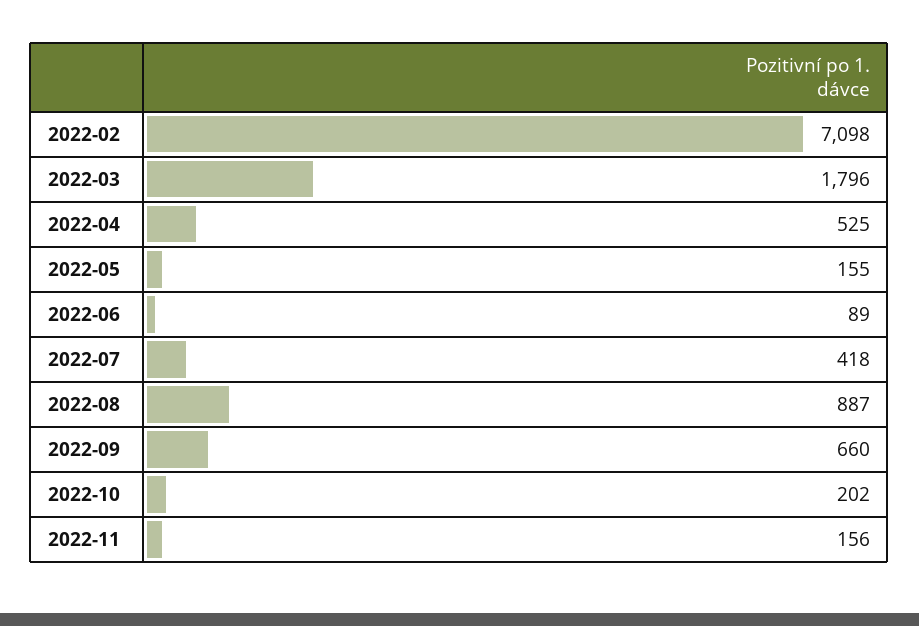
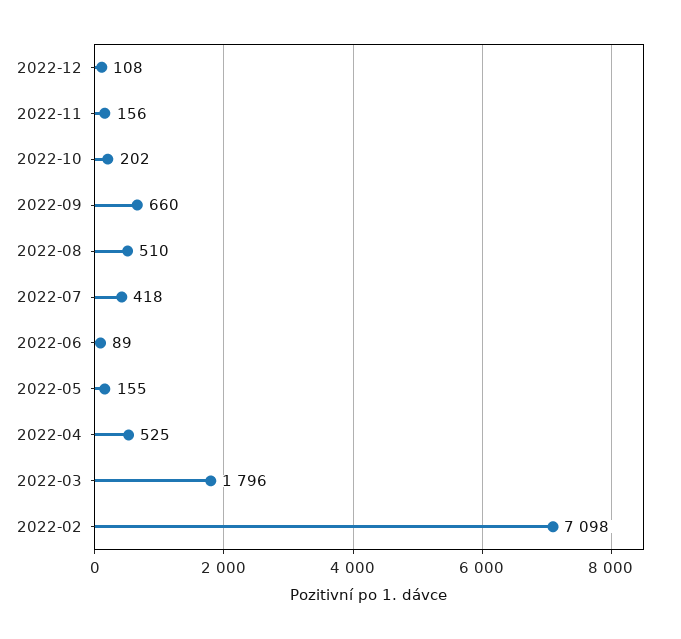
2022-08: 887 -> 510
2022-12: none -> 108

